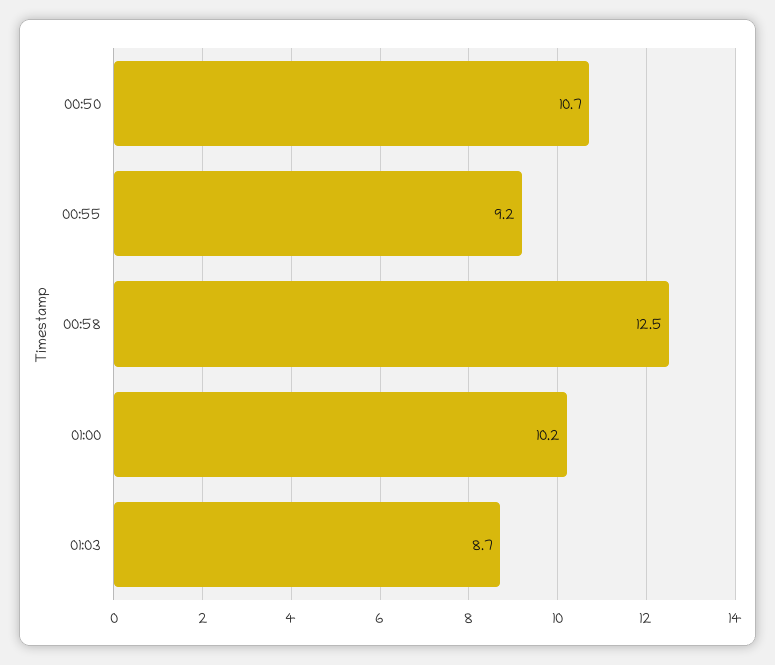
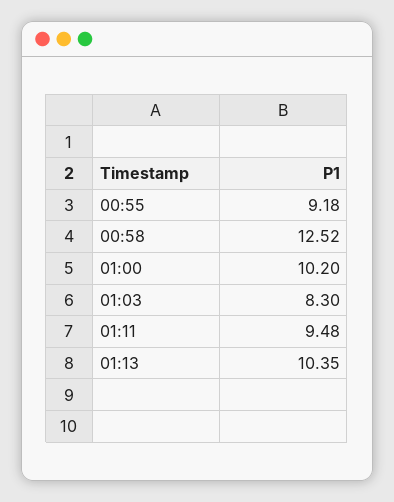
00:50: 10.7 -> none
01:03: 8.7 -> 8.3
01:11: none -> 9.48
01:13: none -> 10.35

